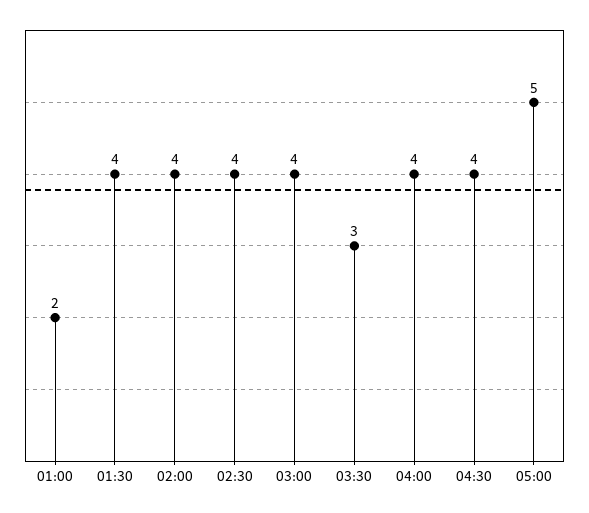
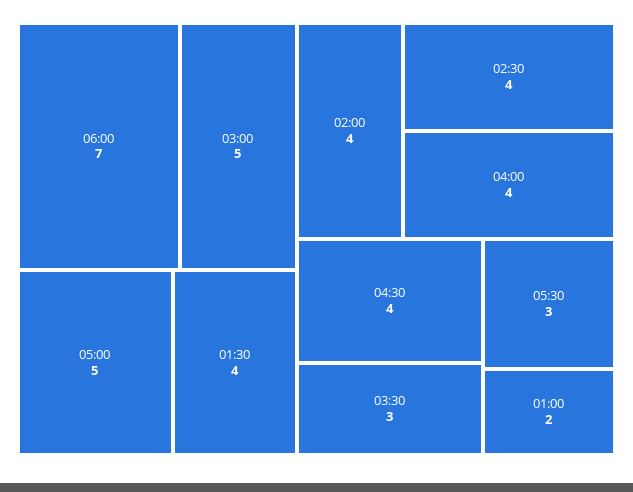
03:00: 4 -> 5
06:00: none -> 7
05:30: none -> 3

